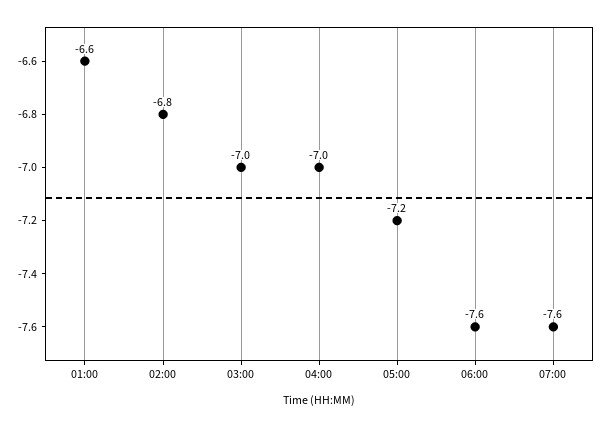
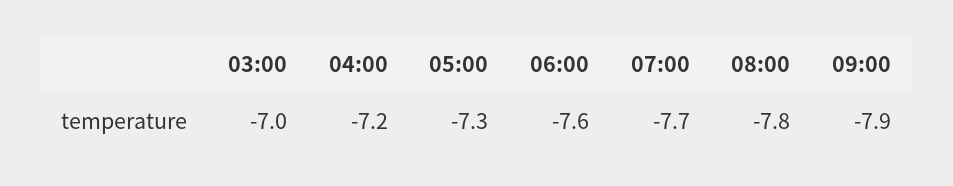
01:00: -6.6 -> none
02:00: -6.8 -> none
04:00: -7 -> -7.2
05:00: -7.2 -> -7.3
07:00: -7.6 -> -7.7
08:00: none -> -7.8
09:00: none -> -7.9

